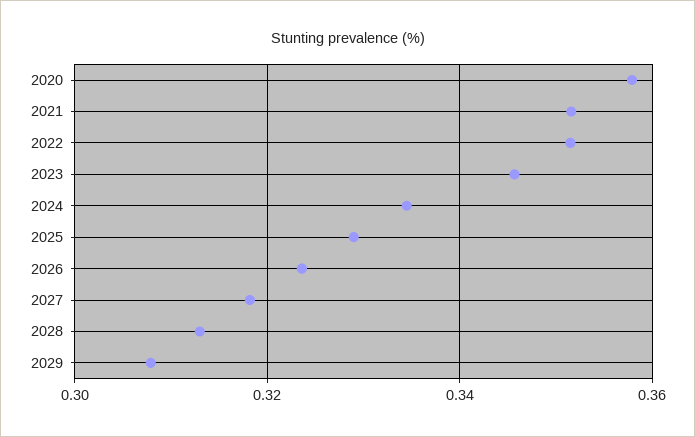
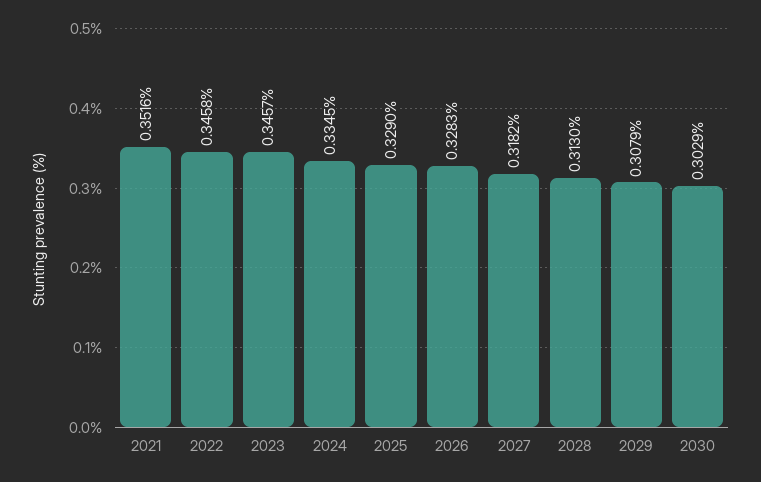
2020: 0.358 -> none
2022: 0.352 -> 0.3458
2026: 0.324 -> 0.3283
2030: none -> 0.3029

